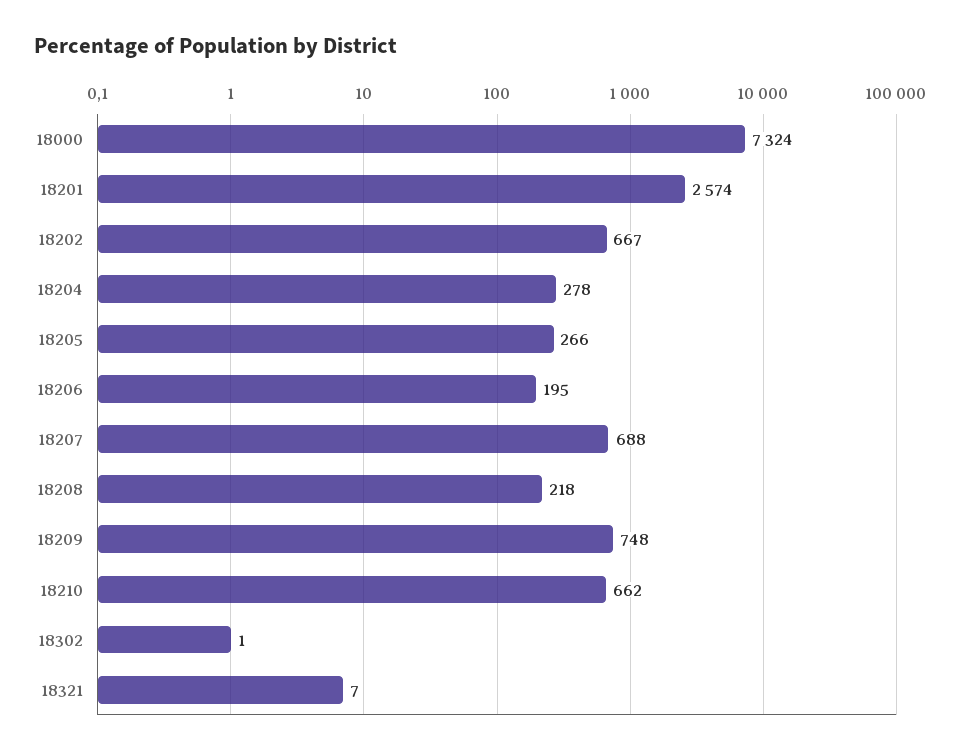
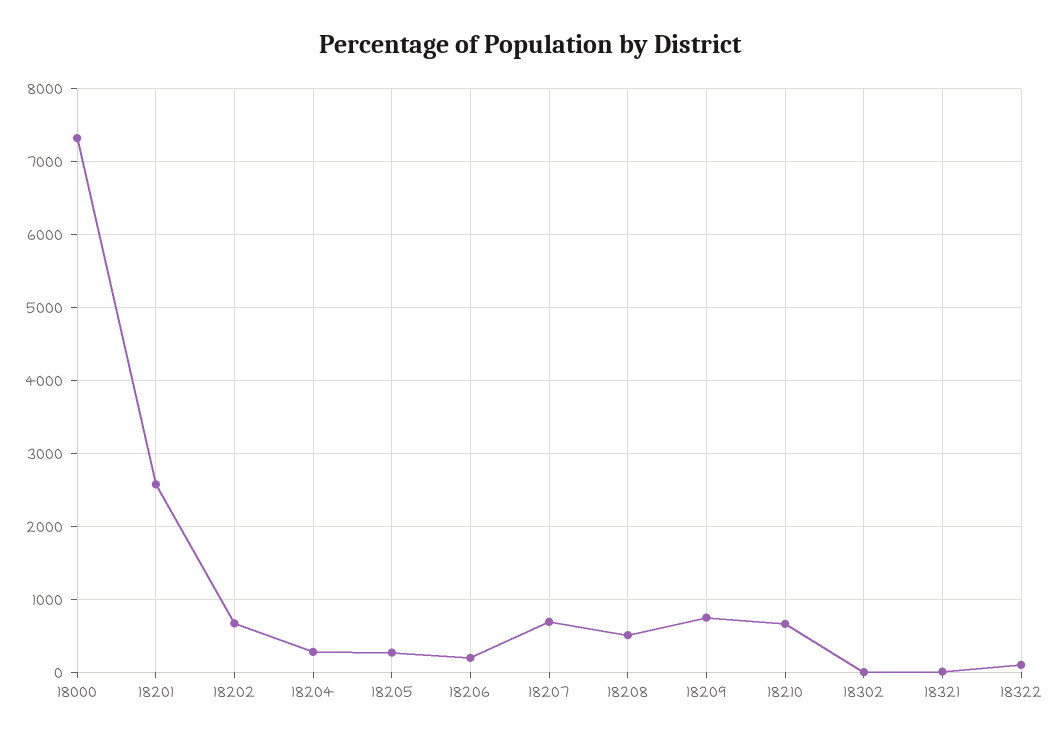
18208: 218 -> 500
18322: none -> 100

